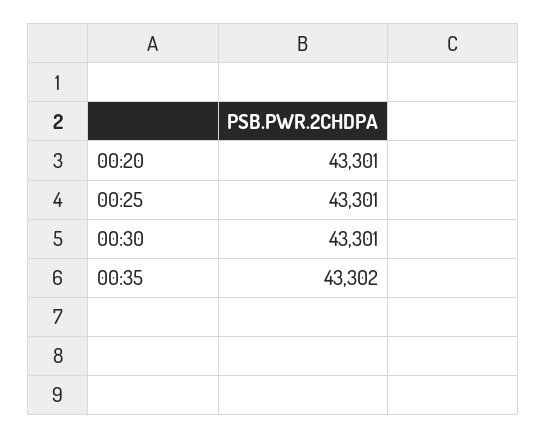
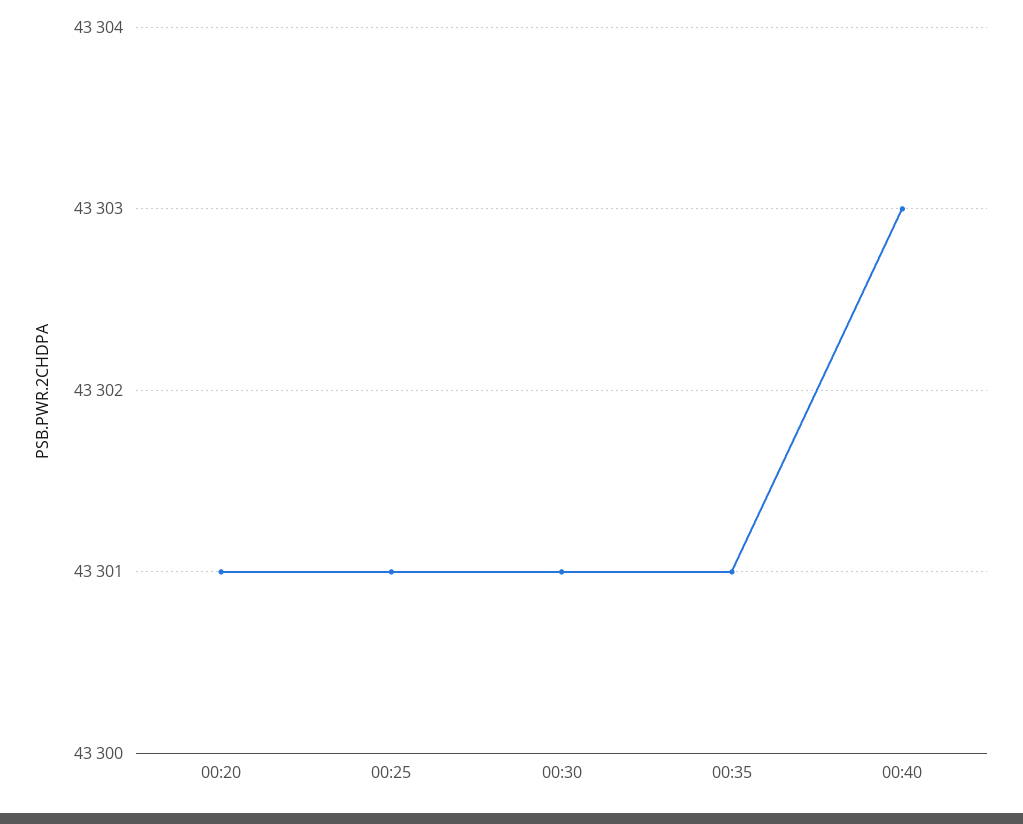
00:35: 43302 -> 43301
00:40: none -> 43303

